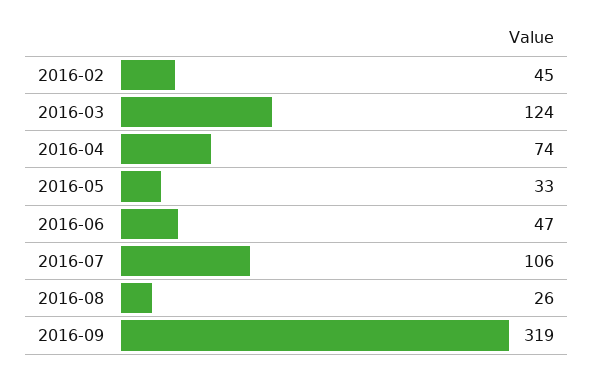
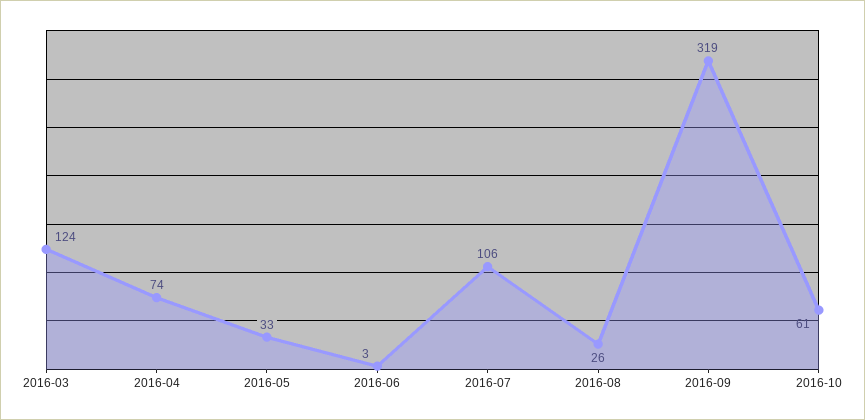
2016-02: 45 -> none
2016-06: 47 -> 3
2016-10: none -> 61

